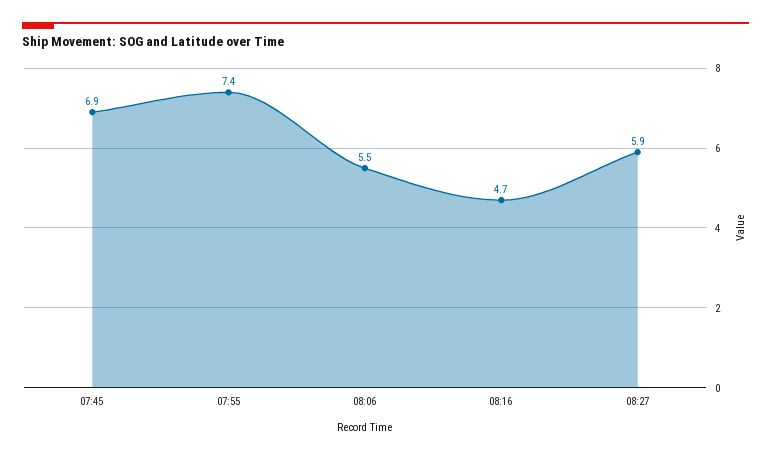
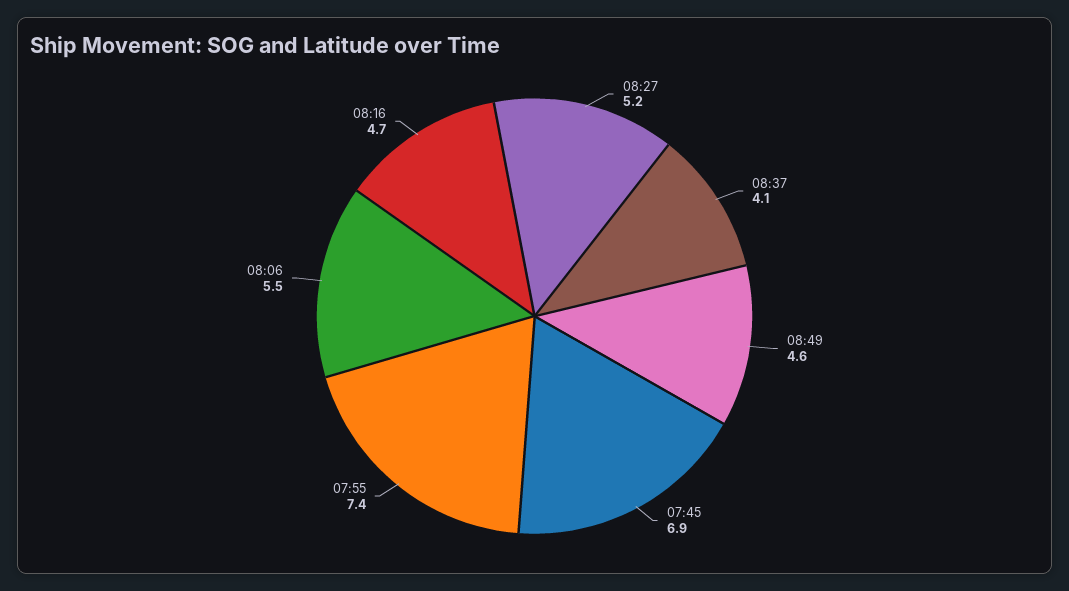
08:27: 5.9 -> 5.2
08:37: none -> 4.1
08:49: none -> 4.6

